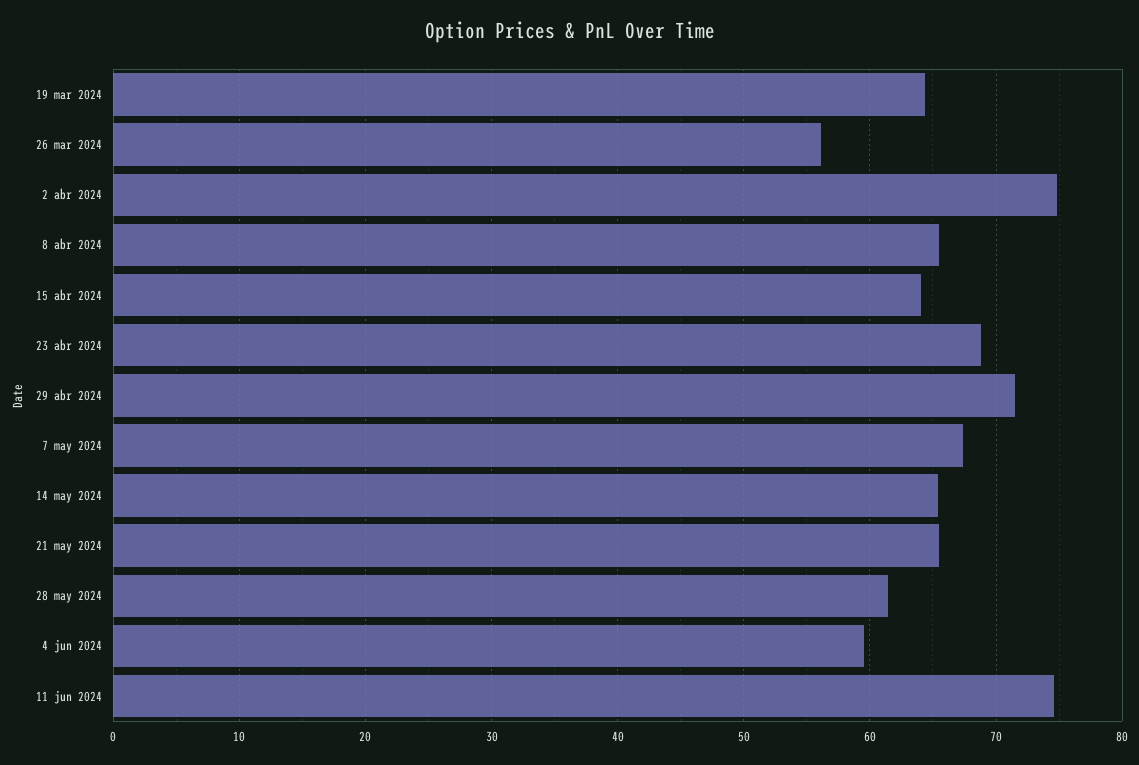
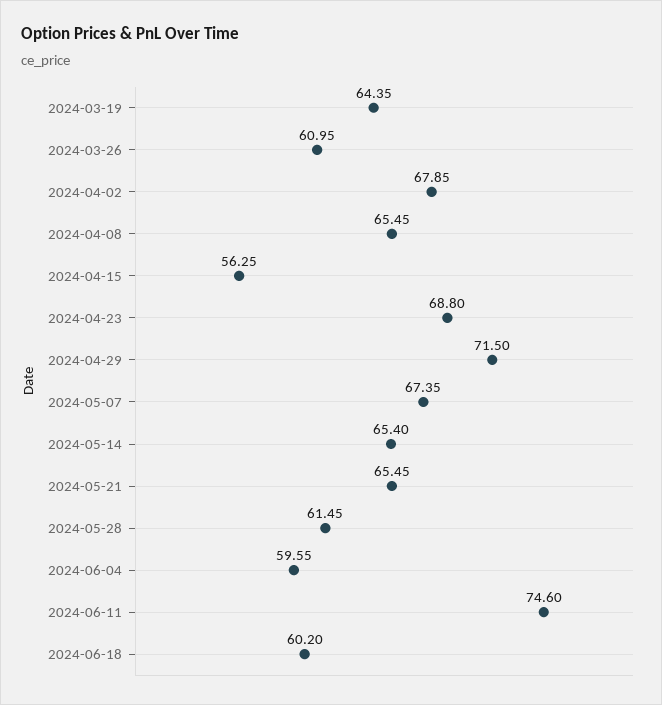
26 mar 2024: 56 -> 60.95
2 abr 2024: 75 -> 67.85
15 abr 2024: 64 -> 56.25
2024-06-18: none -> 60.2

